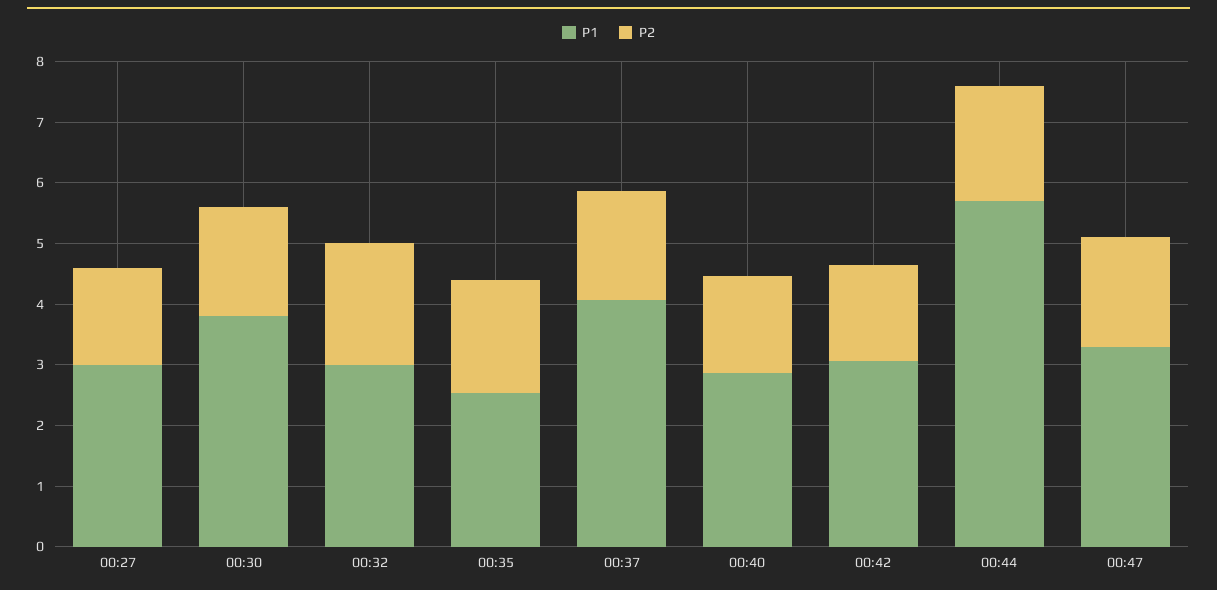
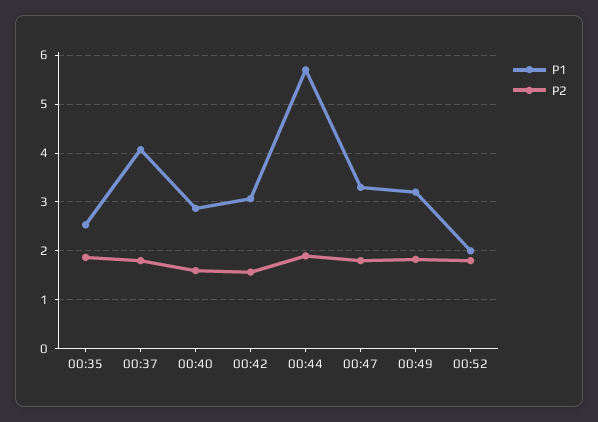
P1, 00:27: 3 -> none
P2, 00:27: 1.6 -> none
P1, 00:30: 3.8 -> none
P2, 00:30: 1.8 -> none
P1, 00:32: 3 -> none
P2, 00:32: 2 -> none
P1, 00:49: none -> 3.2
P2, 00:49: none -> 1.8
P1, 00:52: none -> 2
P2, 00:52: none -> 1.8

